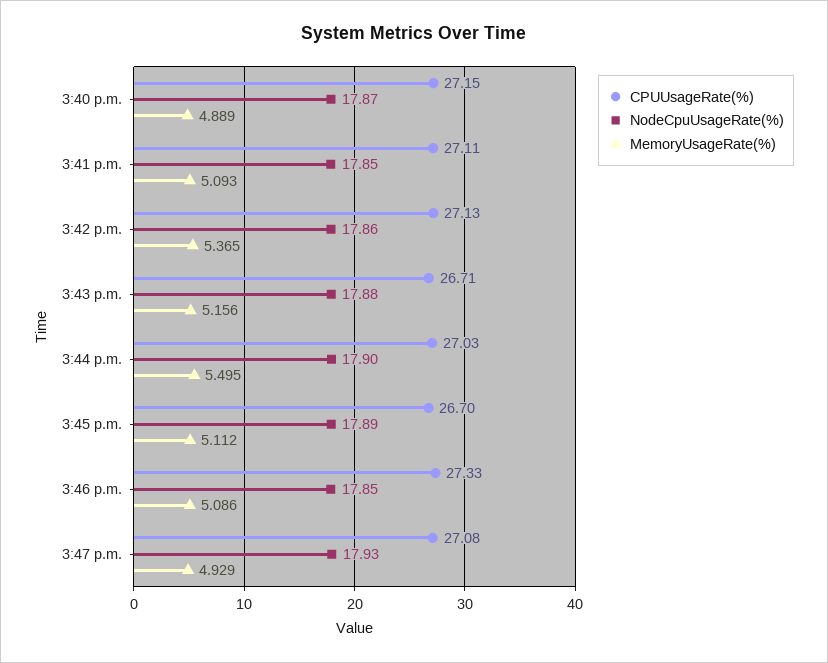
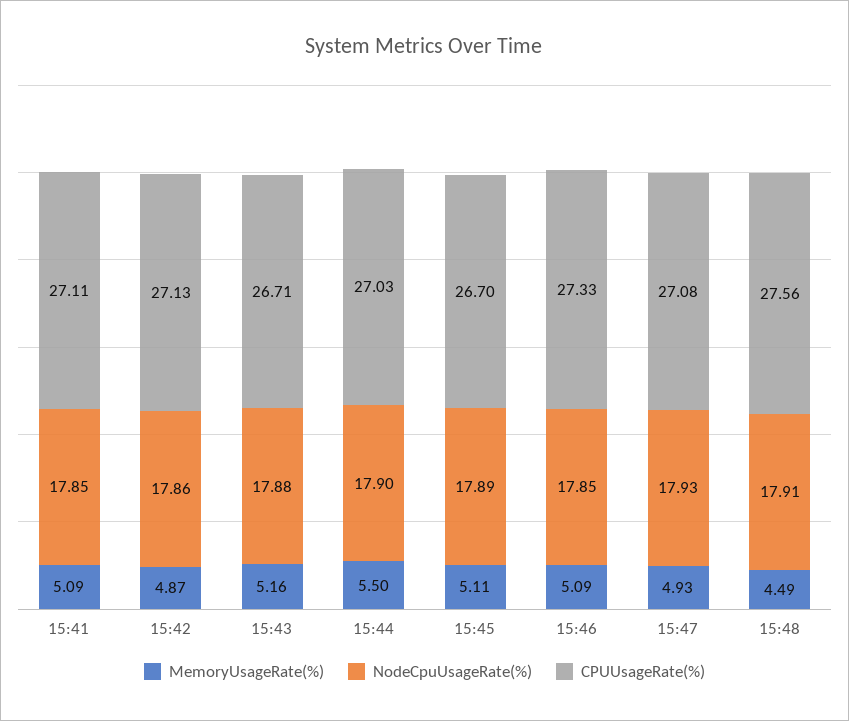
CPUUsageRate(%), 3:40 p.m.: 27.15 -> none
NodeCpuUsageRate(%), 3:40 p.m.: 17.87 -> none
MemoryUsageRate(%), 3:40 p.m.: 4.889 -> none
MemoryUsageRate(%), 3:42 p.m.: 5.365 -> 4.87
MemoryUsageRate(%), 15:48: none -> 4.49
NodeCpuUsageRate(%), 15:48: none -> 17.91
CPUUsageRate(%), 15:48: none -> 27.56

